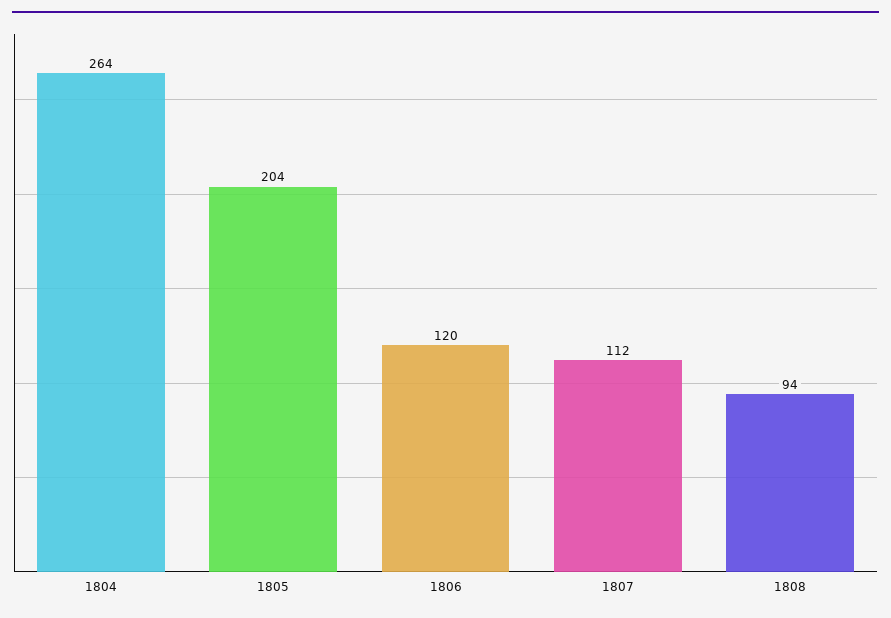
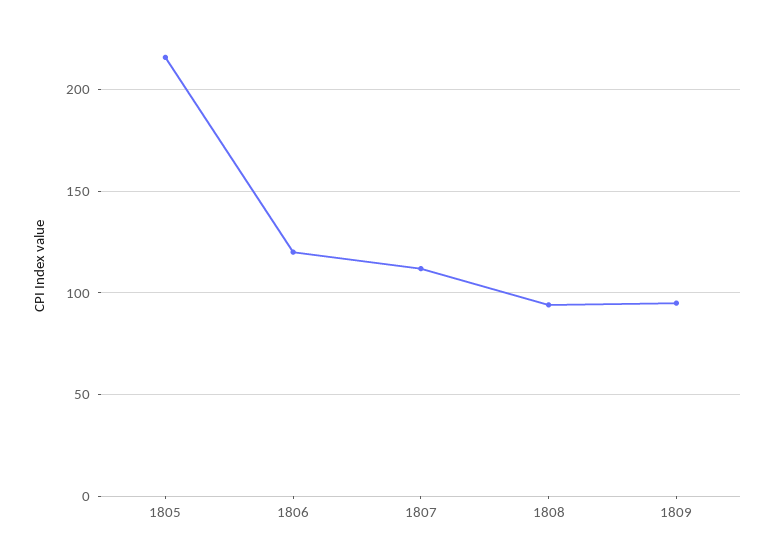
1804: 264 -> none
1805: 204 -> 215
1809: none -> 95

